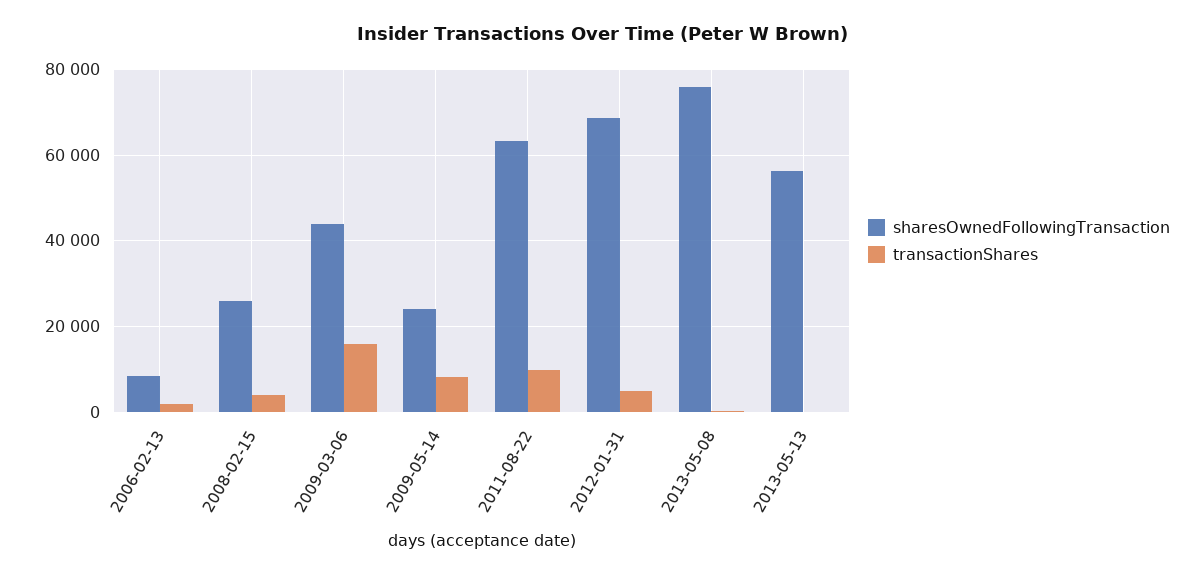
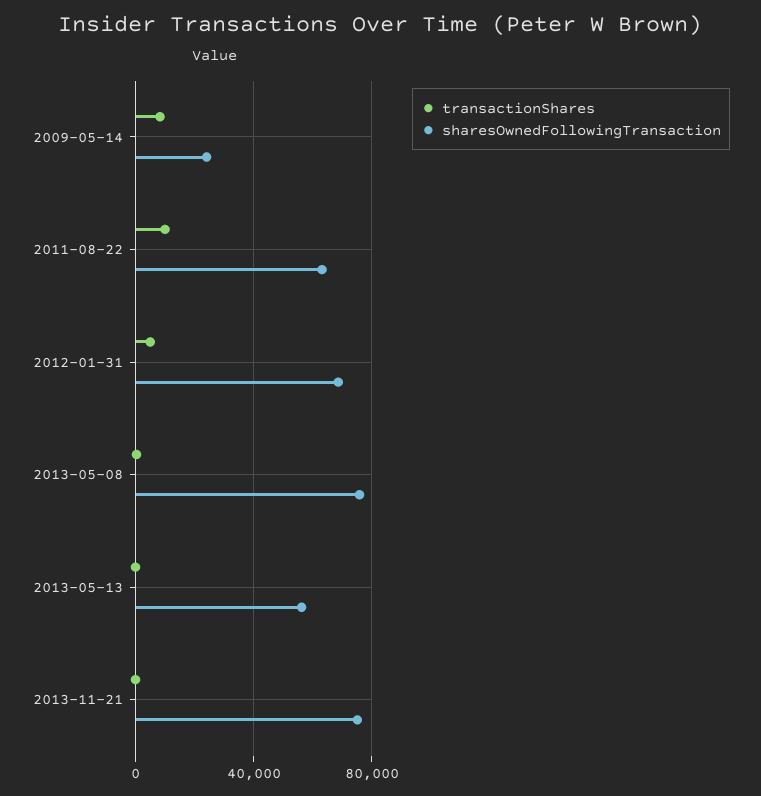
sharesOwnedFollowingTransaction, 2006-02-13: 8000 -> none
transactionShares, 2006-02-13: 2000 -> none
sharesOwnedFollowingTransaction, 2008-02-15: 26000 -> none
transactionShares, 2008-02-15: 4000 -> none
sharesOwnedFollowingTransaction, 2009-03-06: 44000 -> none
transactionShares, 2009-03-06: 16000 -> none
transactionShares, 2013-11-21: none -> 0
sharesOwnedFollowingTransaction, 2013-11-21: none -> 75000

